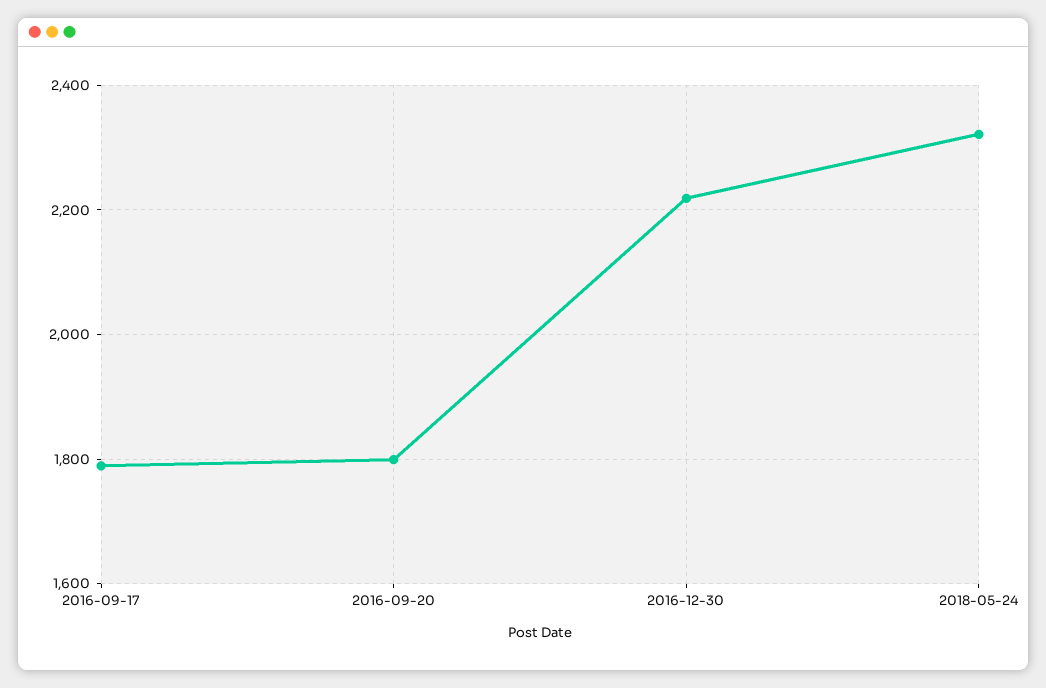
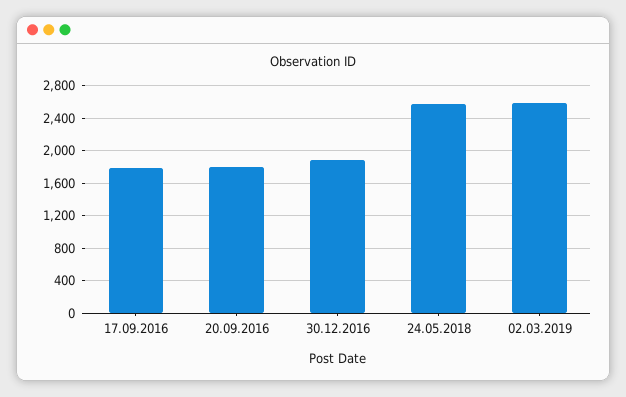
2016-12-30: 2220 -> 1900
2018-05-24: 2320 -> 2600
02.03.2019: none -> 2600

